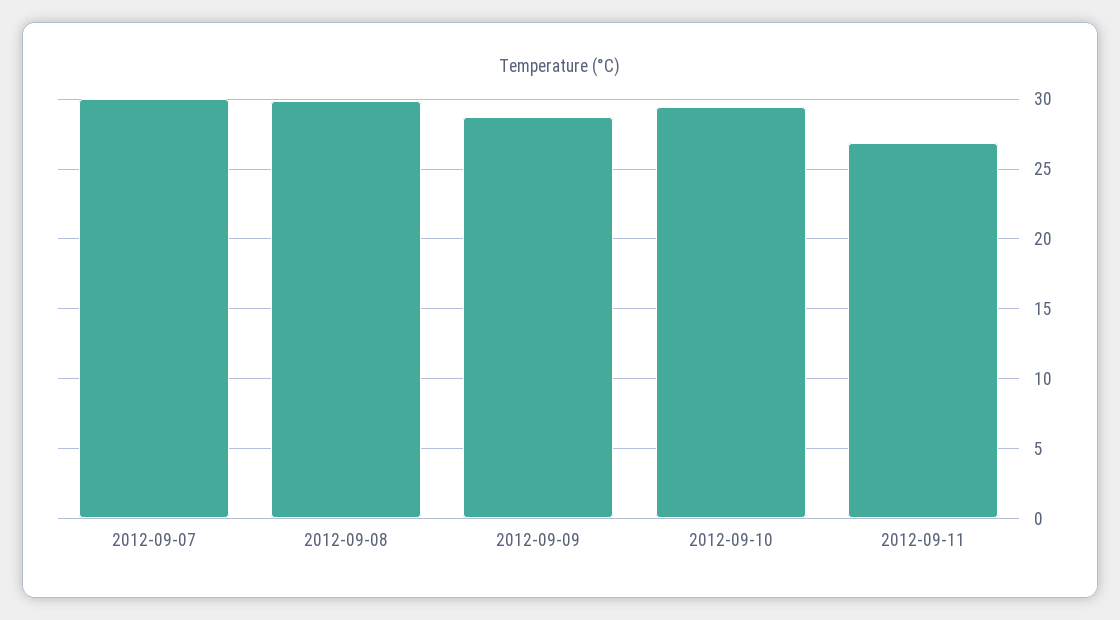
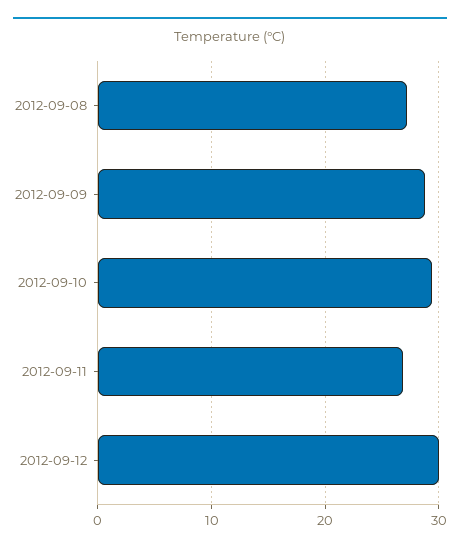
2012-09-07: 30 -> none
2012-09-08: 30 -> 27
2012-09-12: none -> 30

